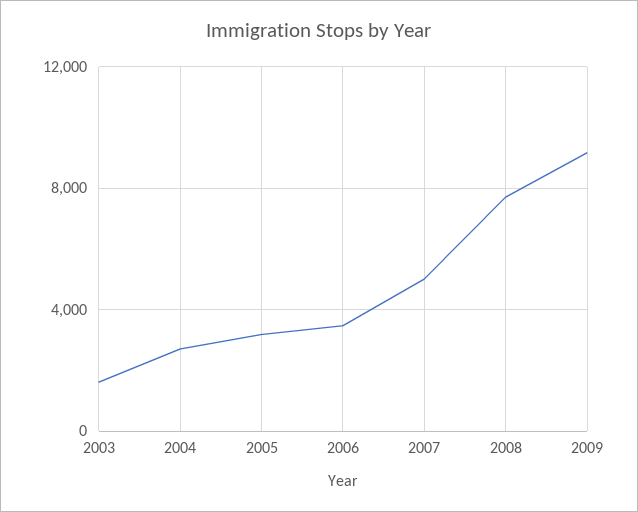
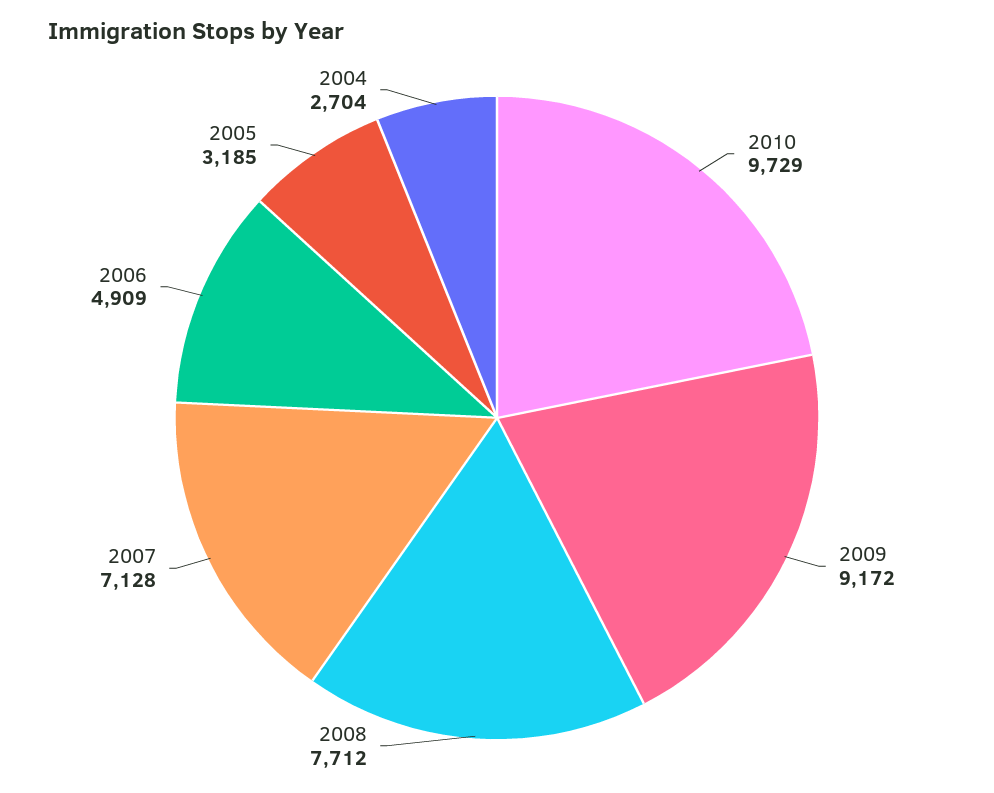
2003: 1500 -> none
2006: 3500 -> 4909
2007: 5000 -> 7128
2010: none -> 9729

